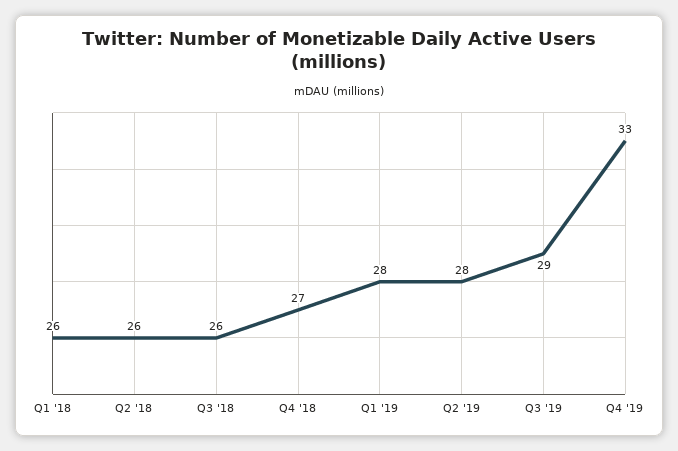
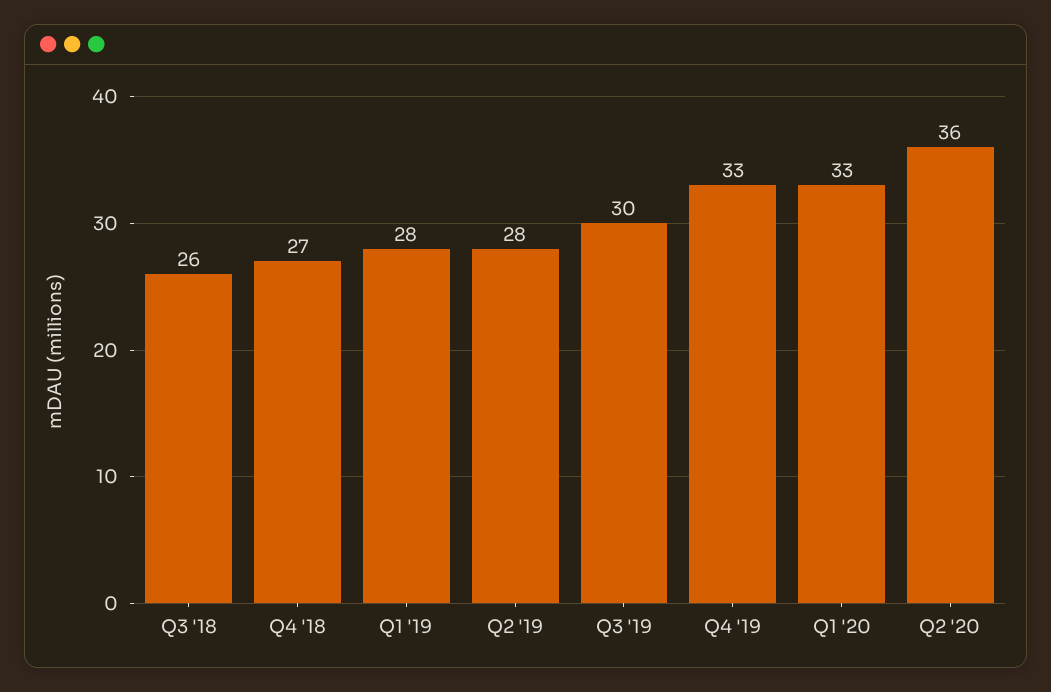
Q1 '18: 26 -> none
Q2 '18: 26 -> none
Q3 '19: 29 -> 30
Q1 '20: none -> 33
Q2 '20: none -> 36

